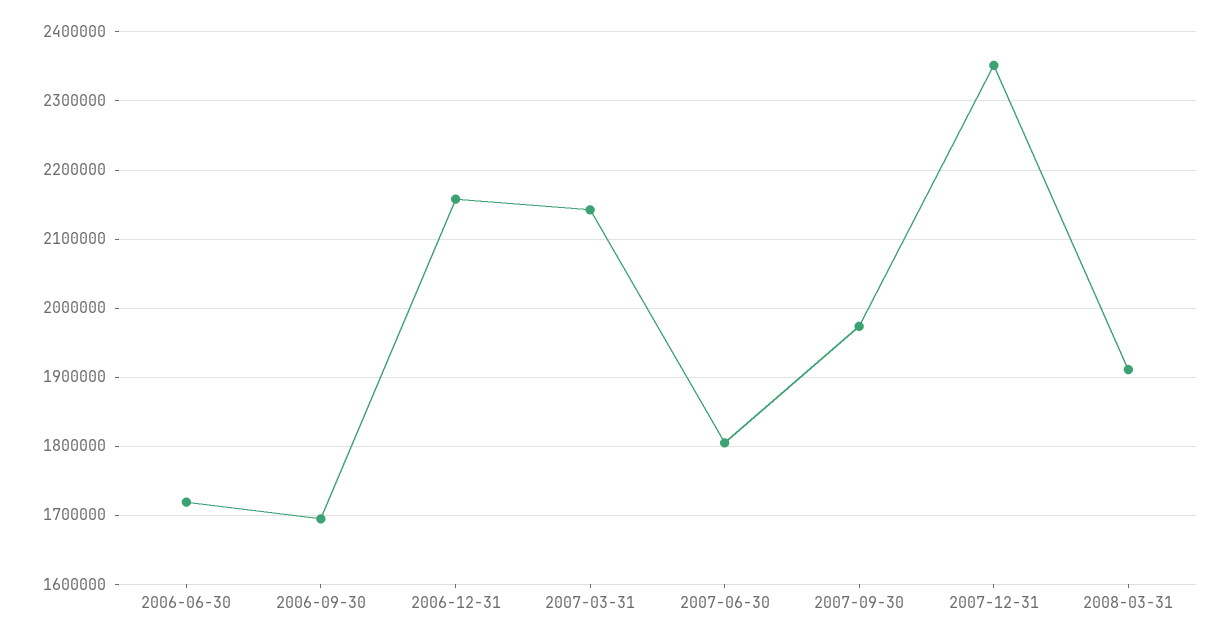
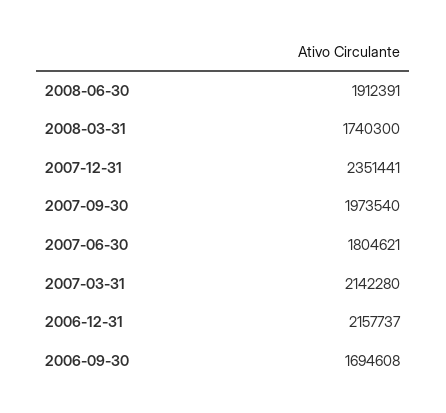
2006-06-30: 1720000 -> none
2008-03-31: 1910000 -> 1740300
2008-06-30: none -> 1912391

